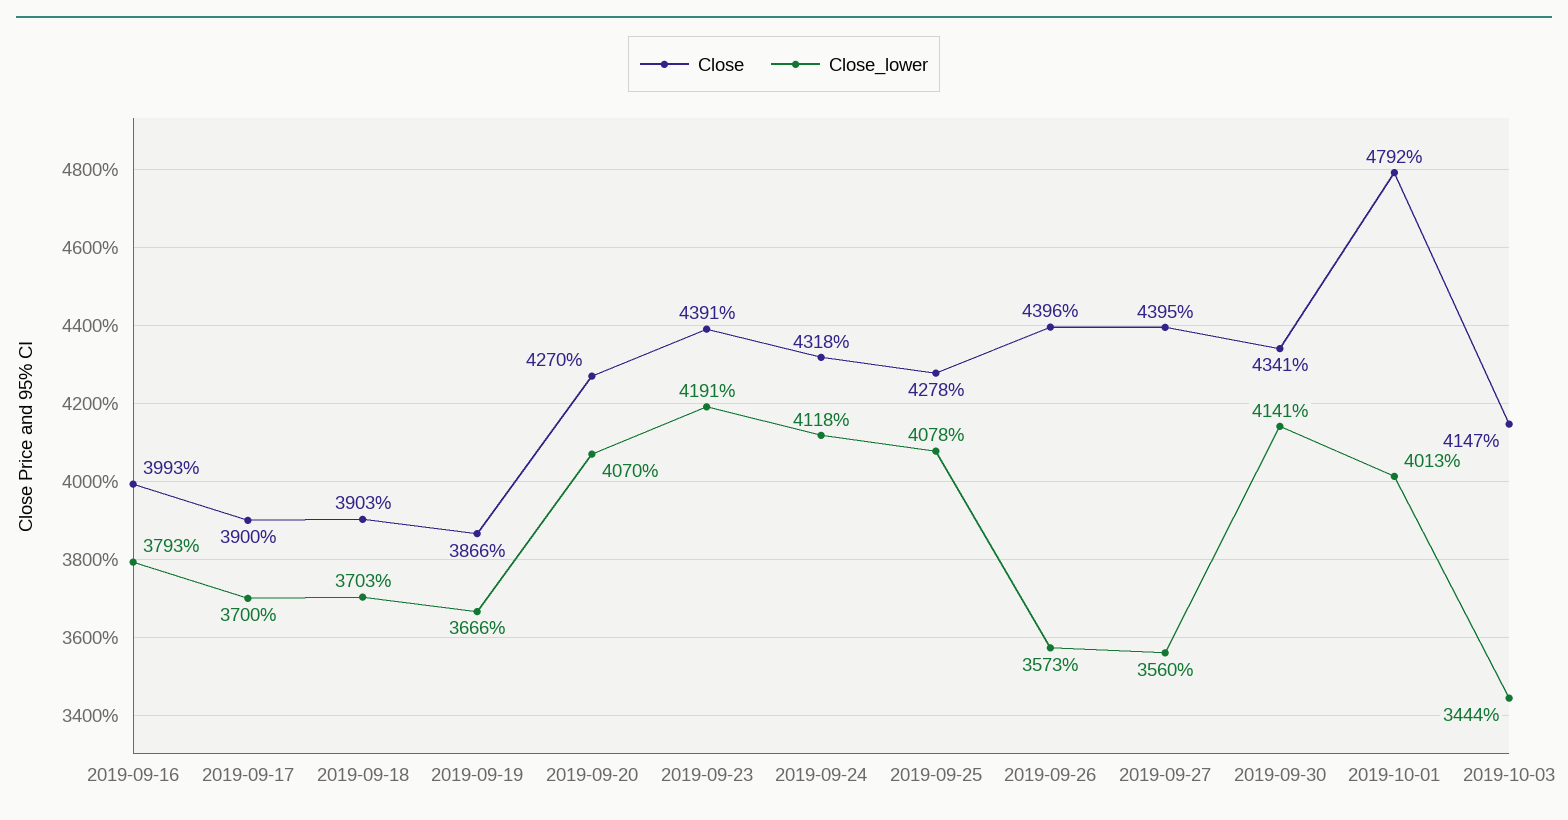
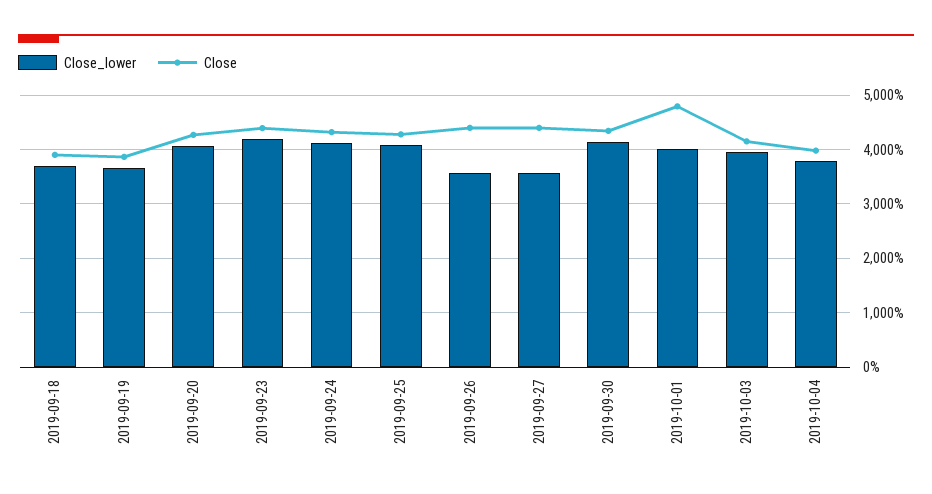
Close, 2019-09-16: 3993 -> none
Close_lower, 2019-09-16: 3793 -> none
Close, 2019-09-17: 3900 -> none
Close_lower, 2019-09-17: 3700 -> none
Close_lower, 2019-10-03: 3444 -> 4000
Close_lower, 2019-10-04: none -> 3800
Close, 2019-10-04: none -> 4000

